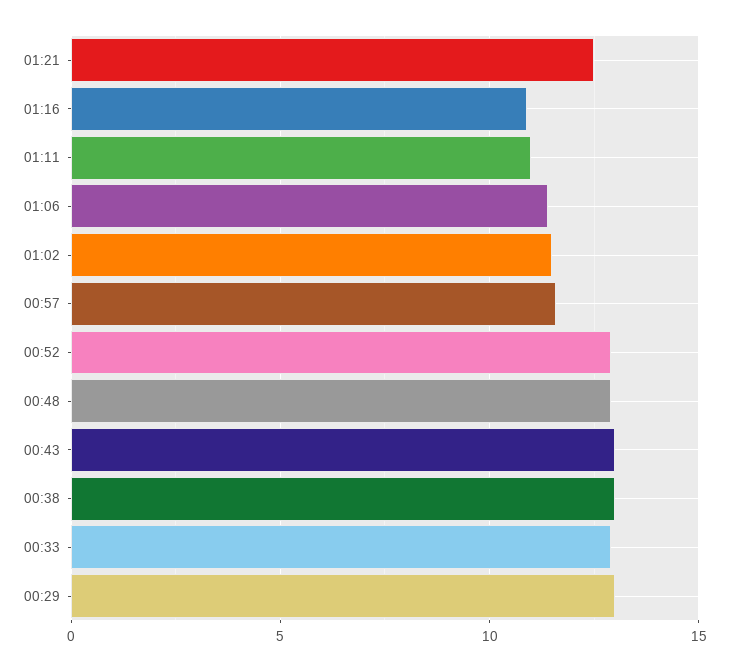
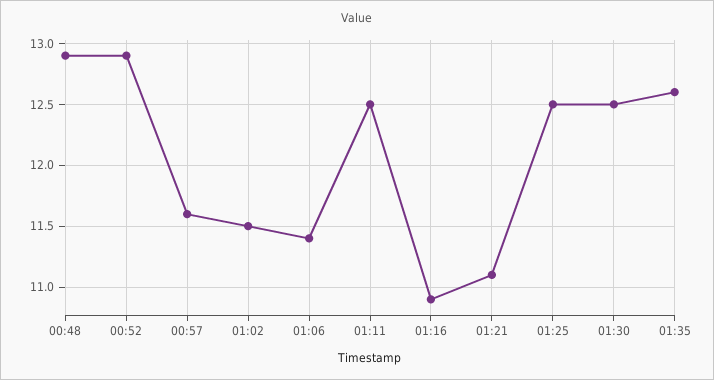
01:21: 12.5 -> 11.1
01:11: 11 -> 12.5
00:43: 13 -> none
00:38: 13 -> none
00:33: 13 -> none
00:29: 13 -> none
01:25: none -> 12.5
01:30: none -> 12.5
01:35: none -> 12.6

